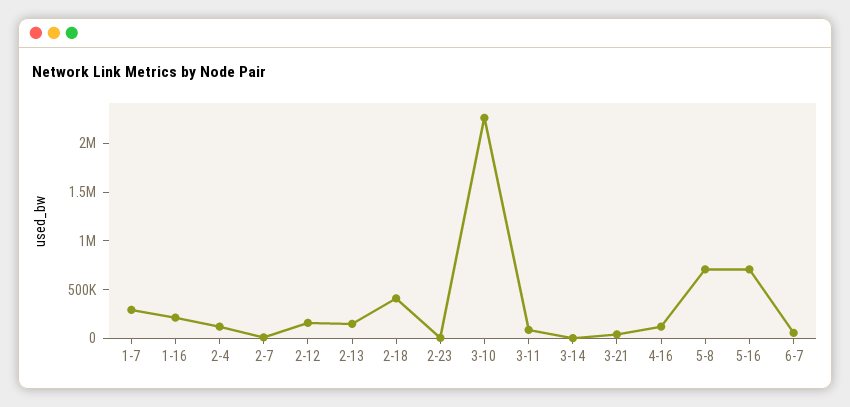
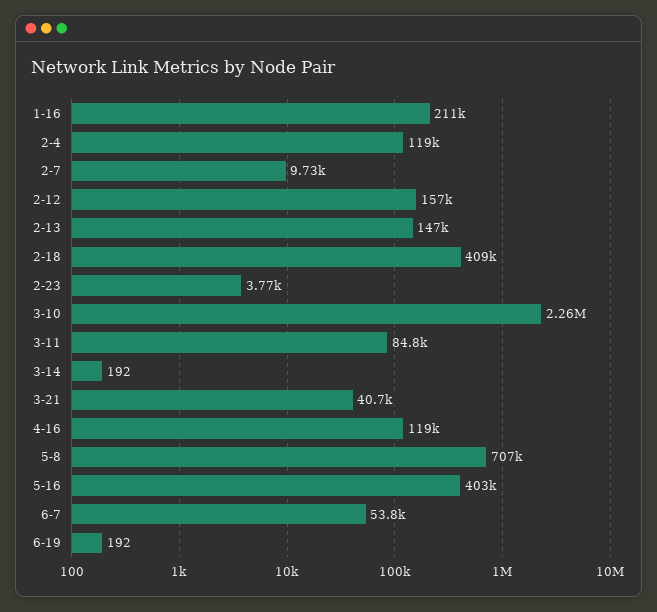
1-7: 300000 -> none
5-16: 700000 -> 403000
6-19: none -> 192

